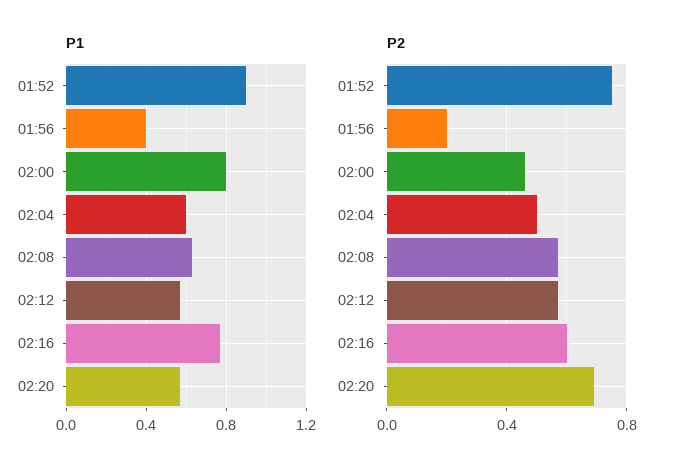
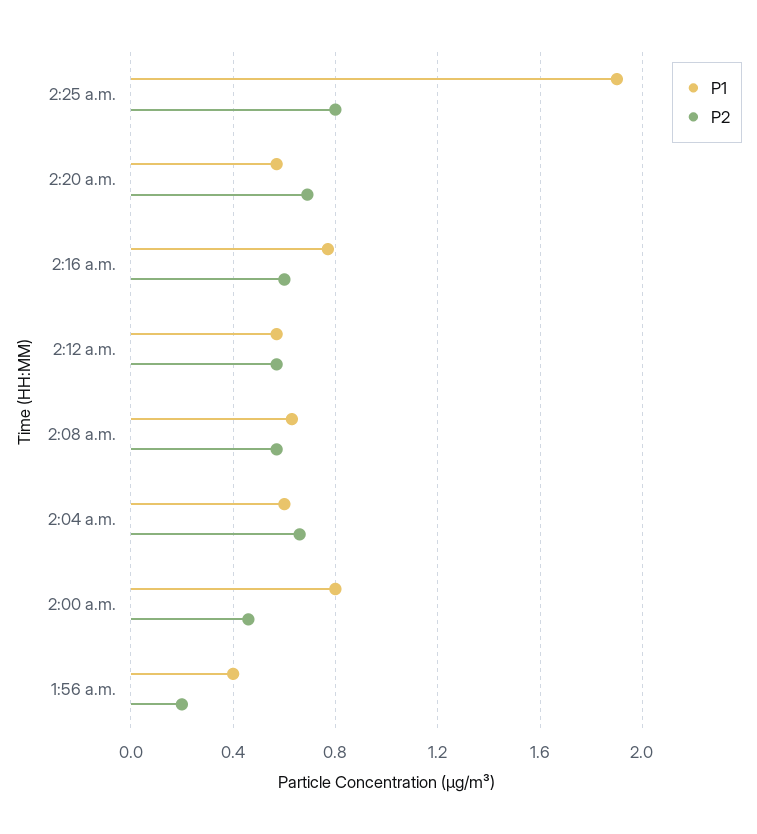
P1, 01:52: 0.9 -> none
P2, 01:52: 0.75 -> none
P2, 02:04: 0.5 -> 0.65
P1, 2:25 a.m.: none -> 1.9
P2, 2:25 a.m.: none -> 0.8

